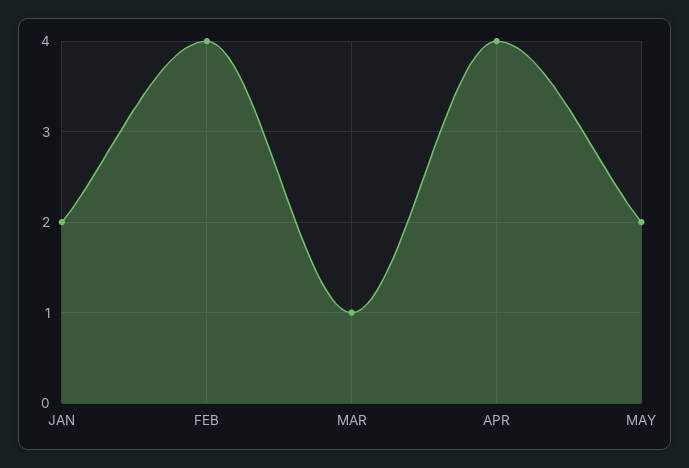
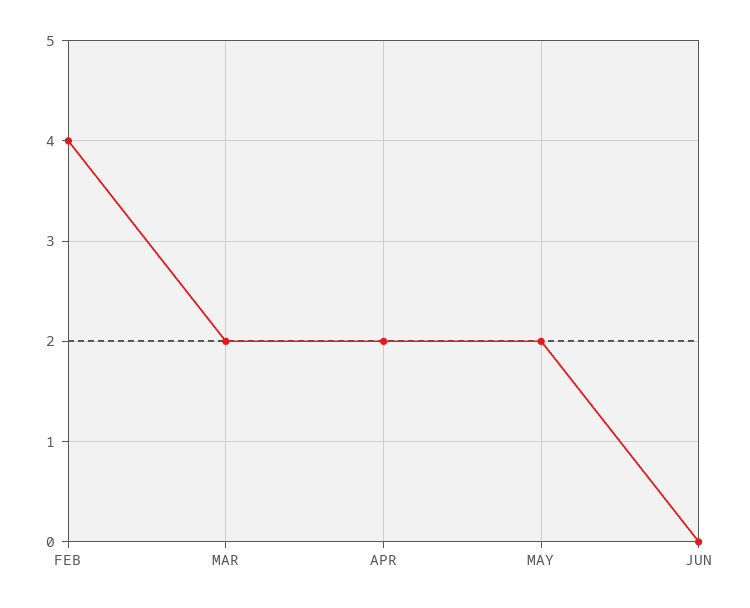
JAN: 2 -> none
MAR: 1 -> 2
APR: 4 -> 2
JUN: none -> 0

